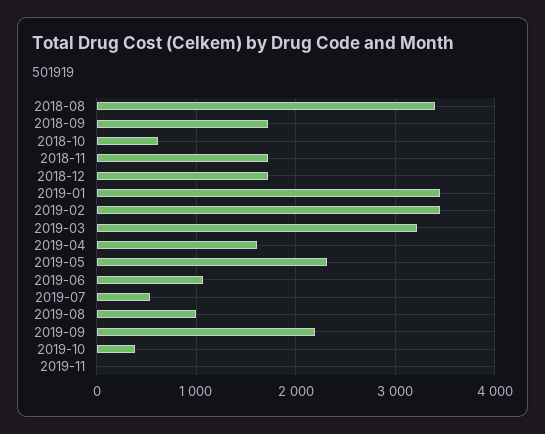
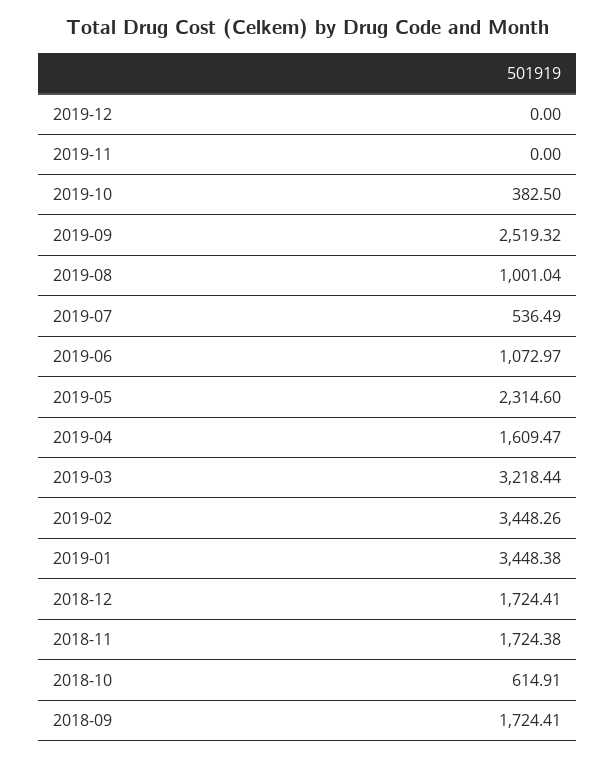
2018-08: 3400 -> none
2019-09: 2200 -> 2519.32
2019-12: none -> 0

